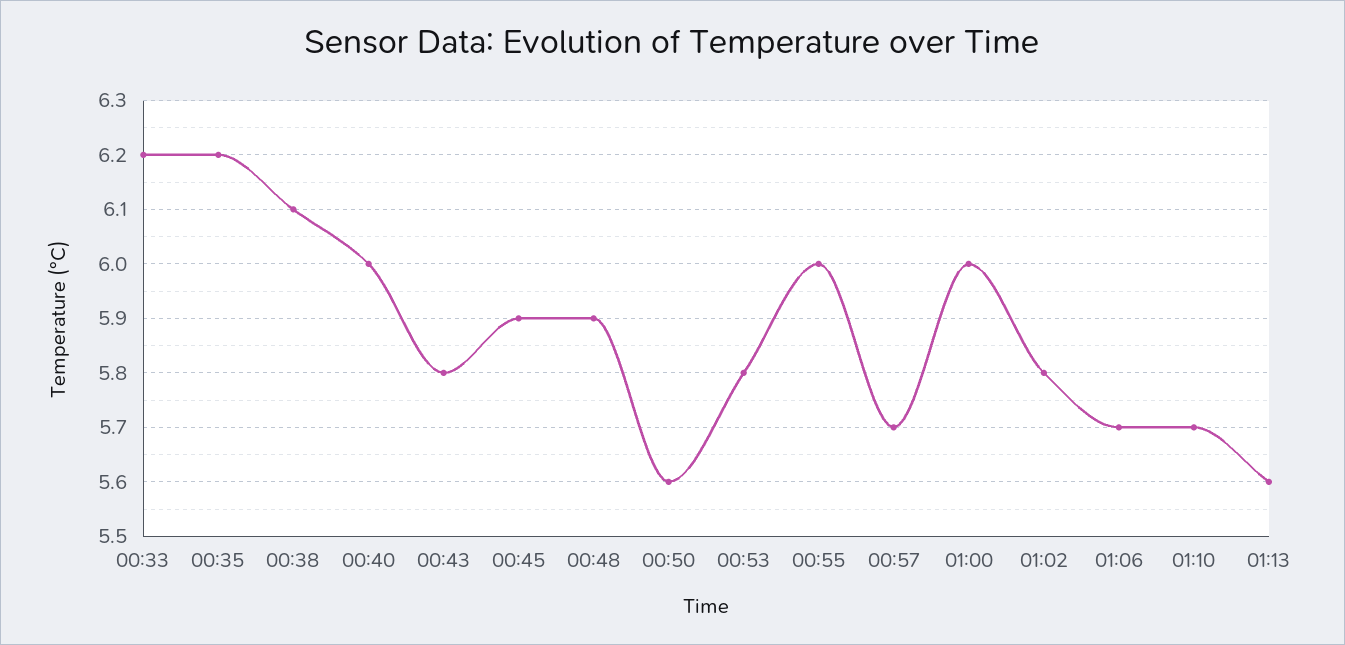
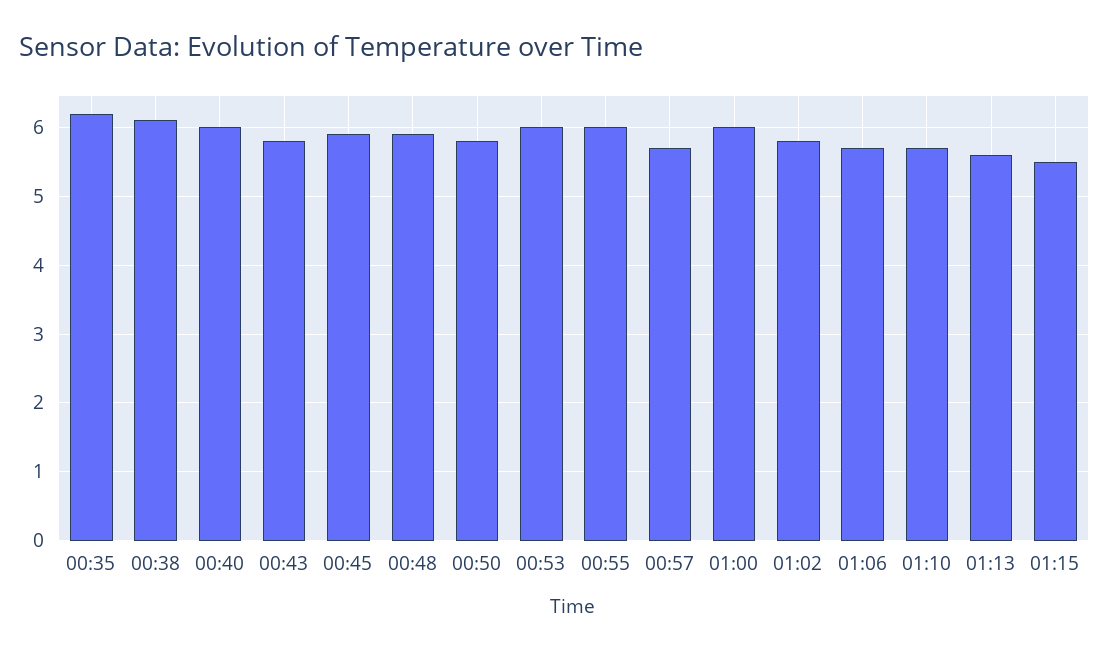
00:33: 6.2 -> none
00:50: 5.6 -> 5.8
00:53: 5.8 -> 6
01:15: none -> 5.5

